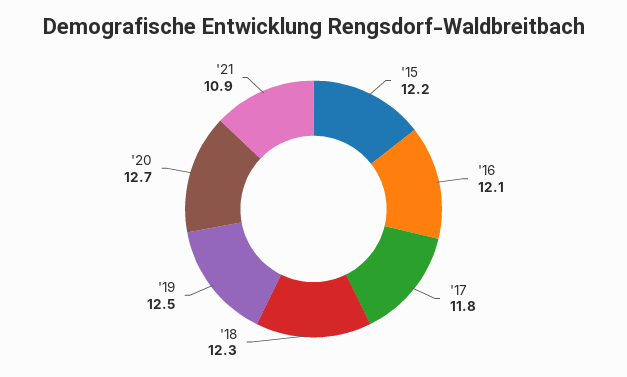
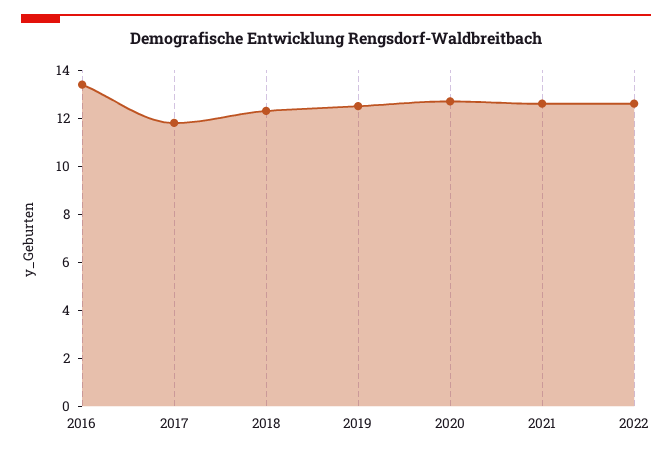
'15: 12.2 -> none
'16: 12.1 -> 13.5
'21: 10.9 -> 12.5
2022: none -> 12.5

